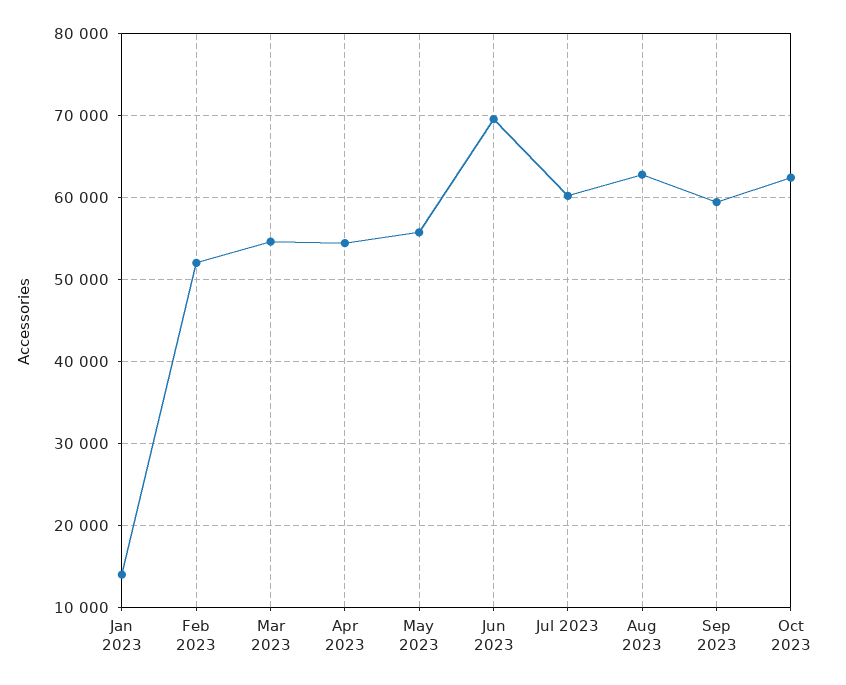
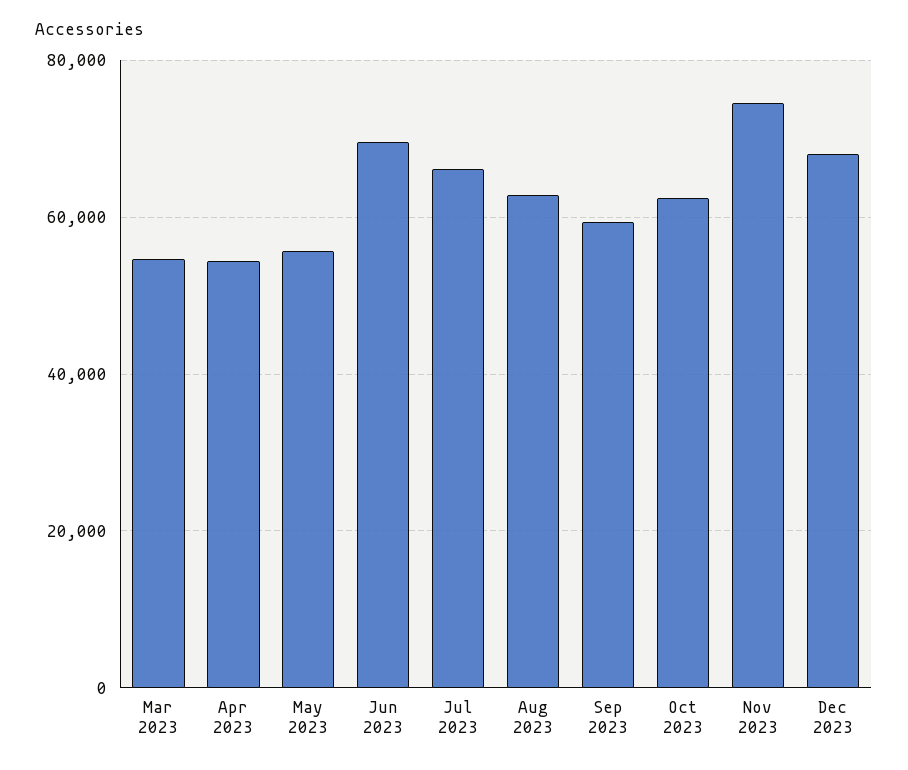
Jan 2023: 14000 -> none
Feb 2023: 52000 -> none
Jul 2023: 60000 -> 66000
Nov 2023: none -> 74000
Dec 2023: none -> 68000

